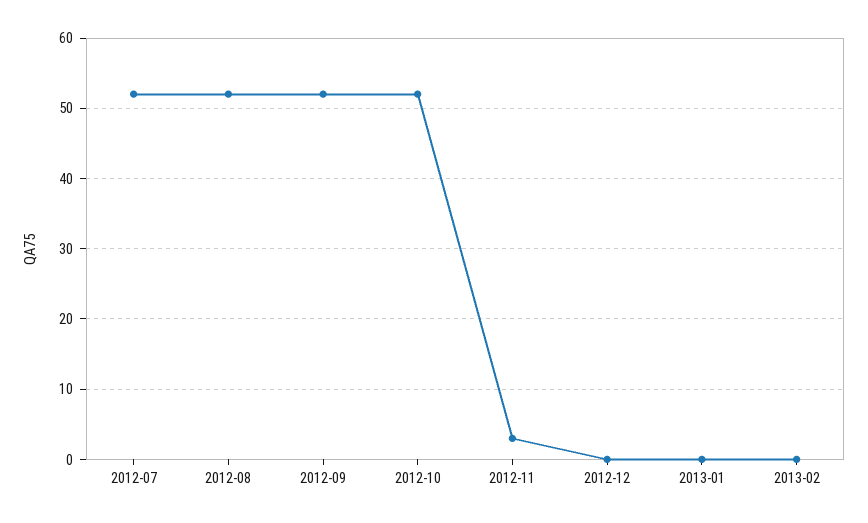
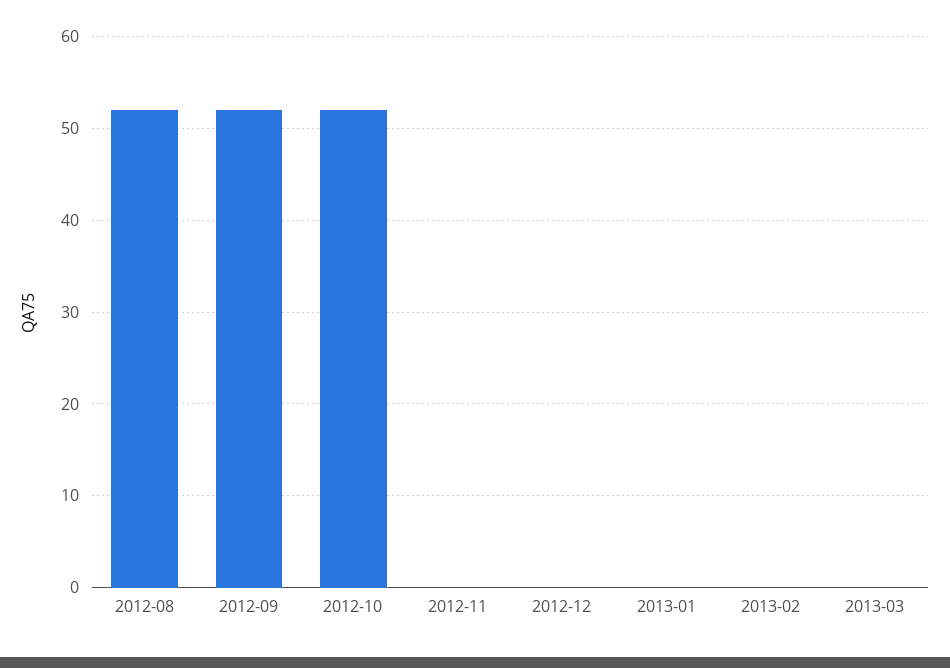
2012-07: 52 -> none
2012-11: 3 -> 0
2013-03: none -> 0

